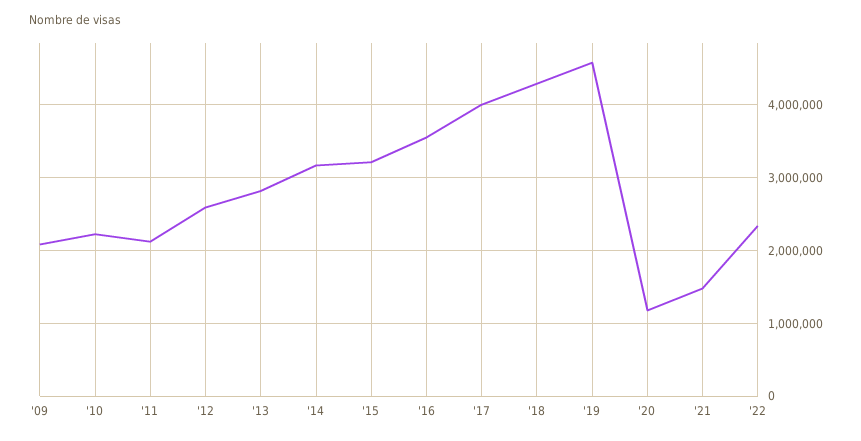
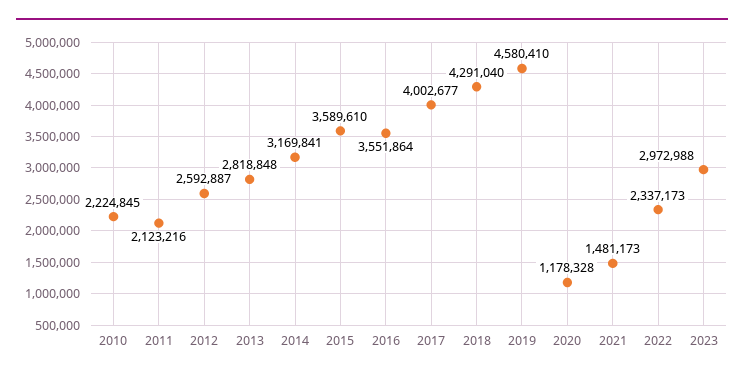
'09: 2100000 -> none
'15: 3200000 -> 3589610
2023: none -> 2972988

